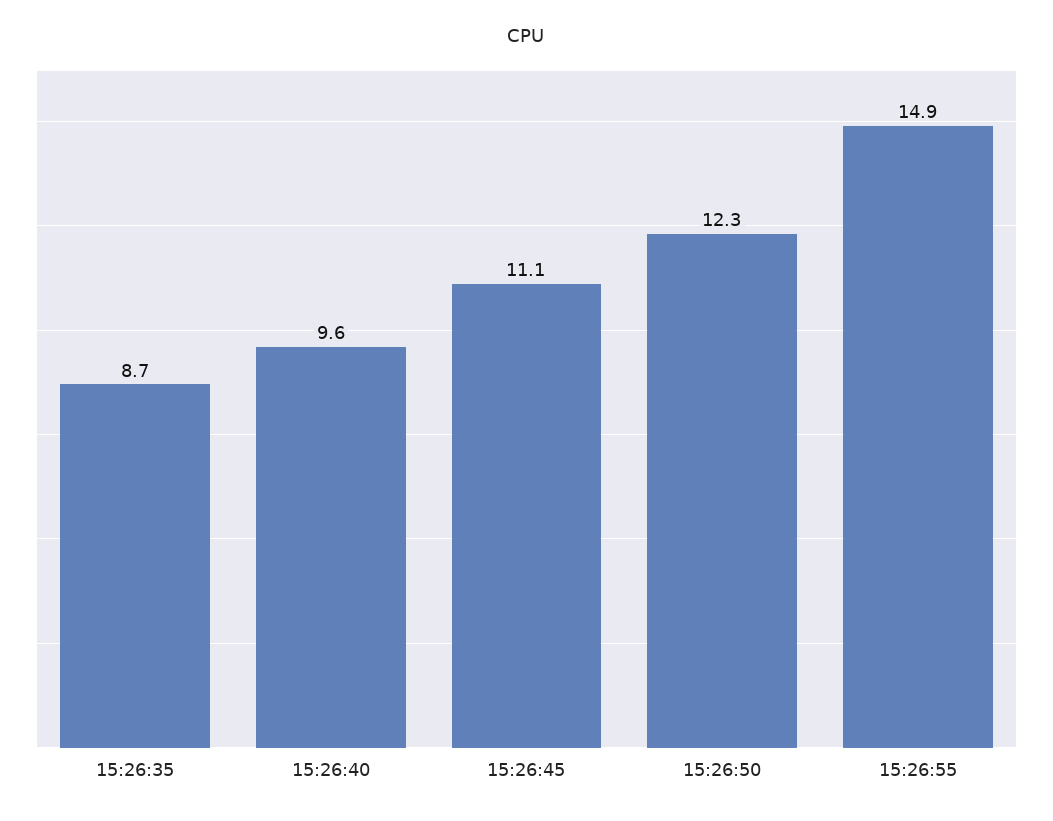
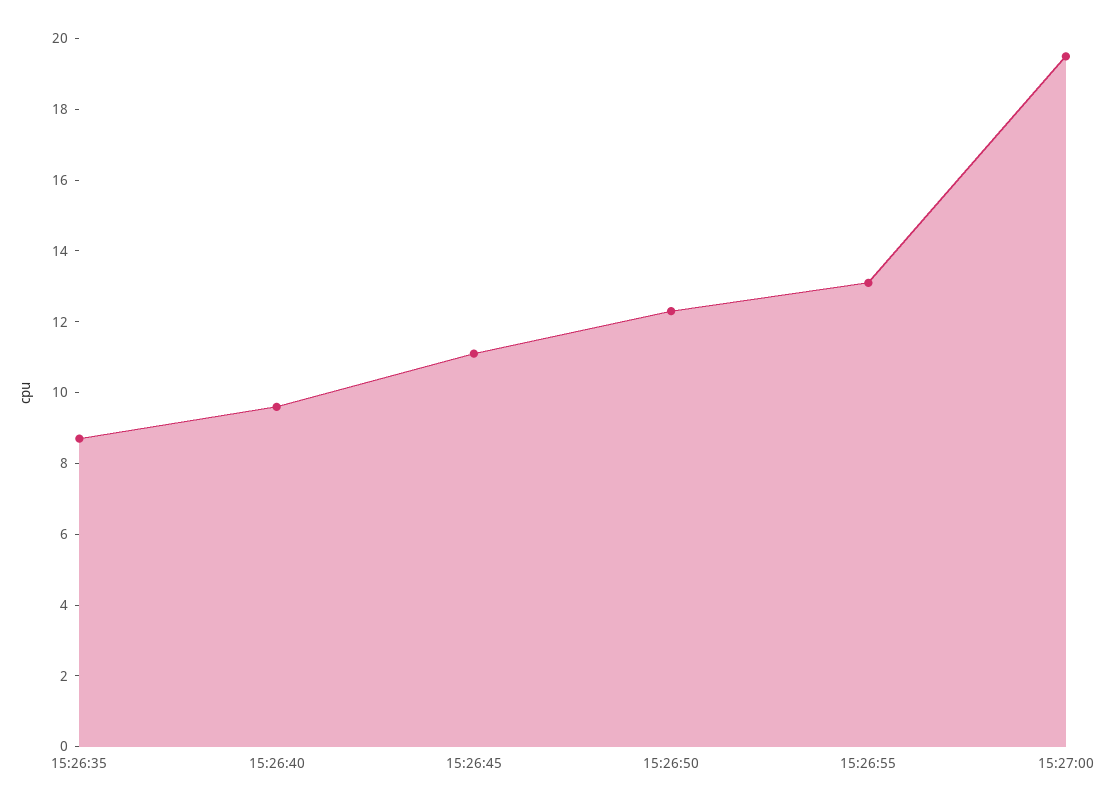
15:26:55: 14.9 -> 13
15:27:00: none -> 19.5

